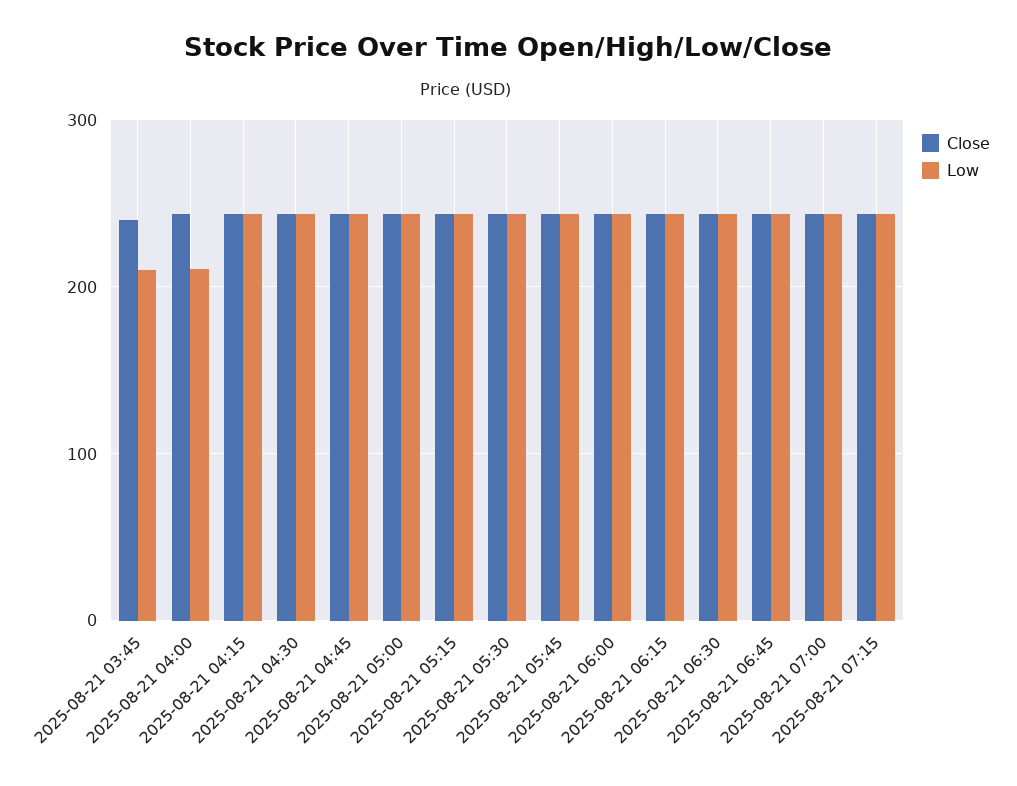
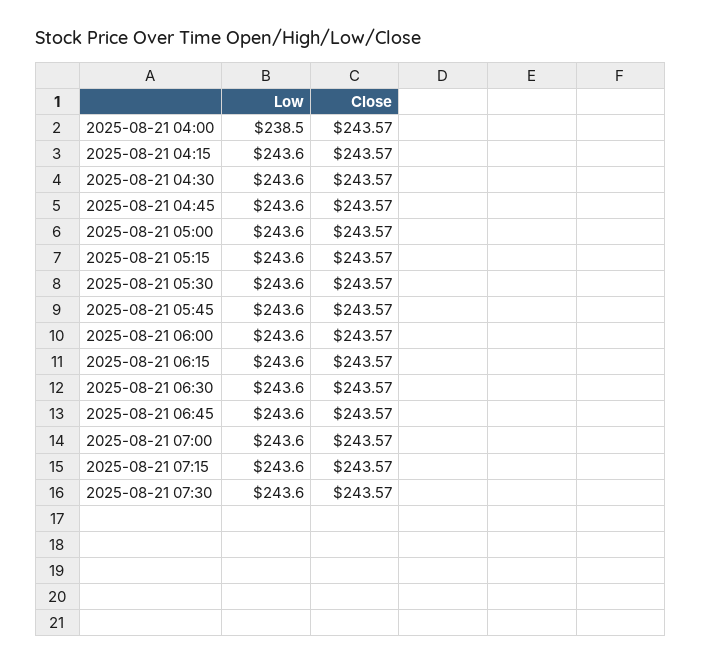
Close, 2025-08-21 03:45: 240 -> none
Low, 2025-08-21 03:45: 210 -> none
Low, 2025-08-21 04:00: 210 -> 238.5
Low, 2025-08-21 07:30: none -> 243.6
Close, 2025-08-21 07:30: none -> 243.57

